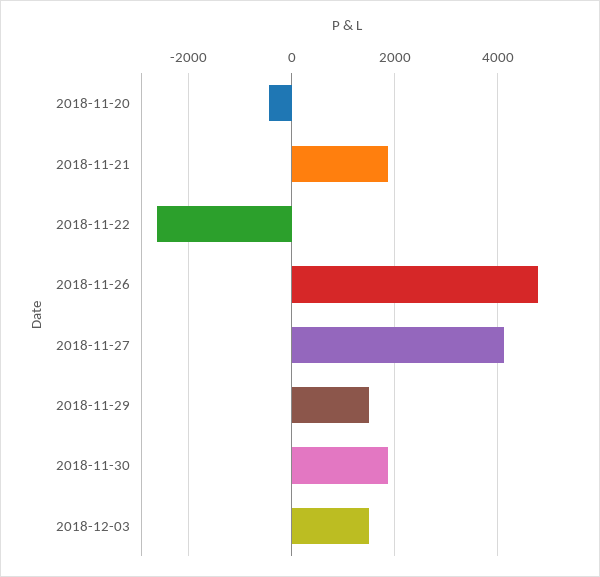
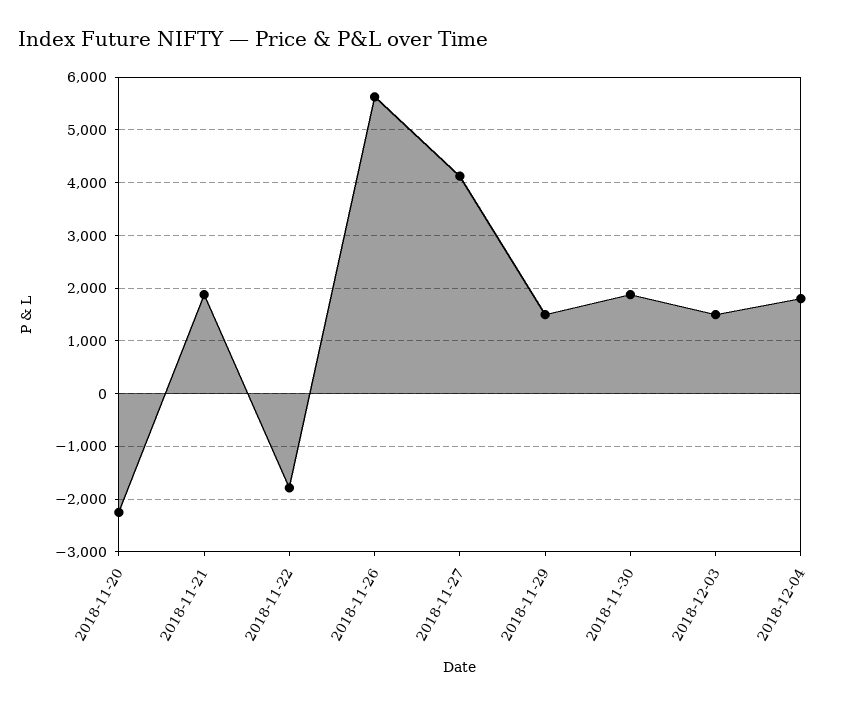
2018-11-20: -400 -> -2200
2018-11-22: -2600 -> -1800
2018-11-26: 4800 -> 5600
2018-12-04: none -> 1800

